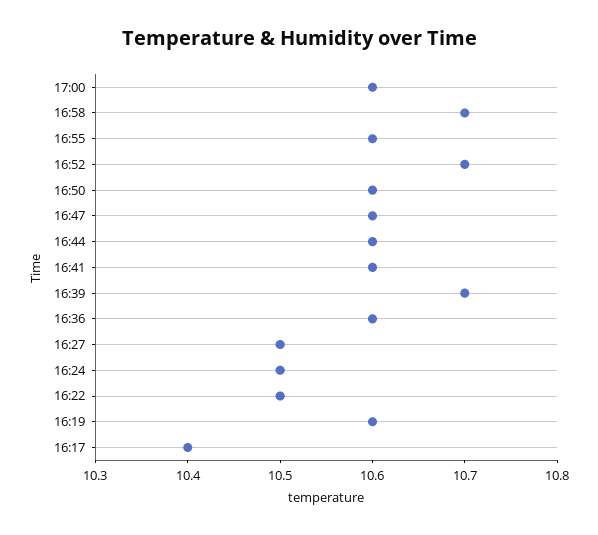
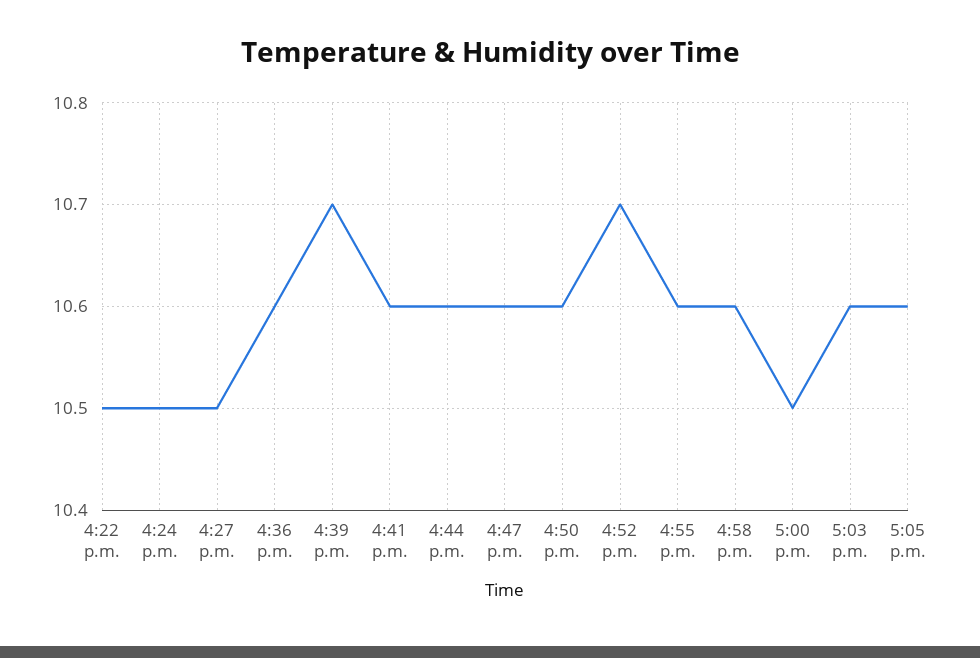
17:00: 10.6 -> 10.5
16:58: 10.7 -> 10.6
16:19: 10.6 -> none
16:17: 10.4 -> none
5:03 p.m.: none -> 10.6
5:05 p.m.: none -> 10.6

